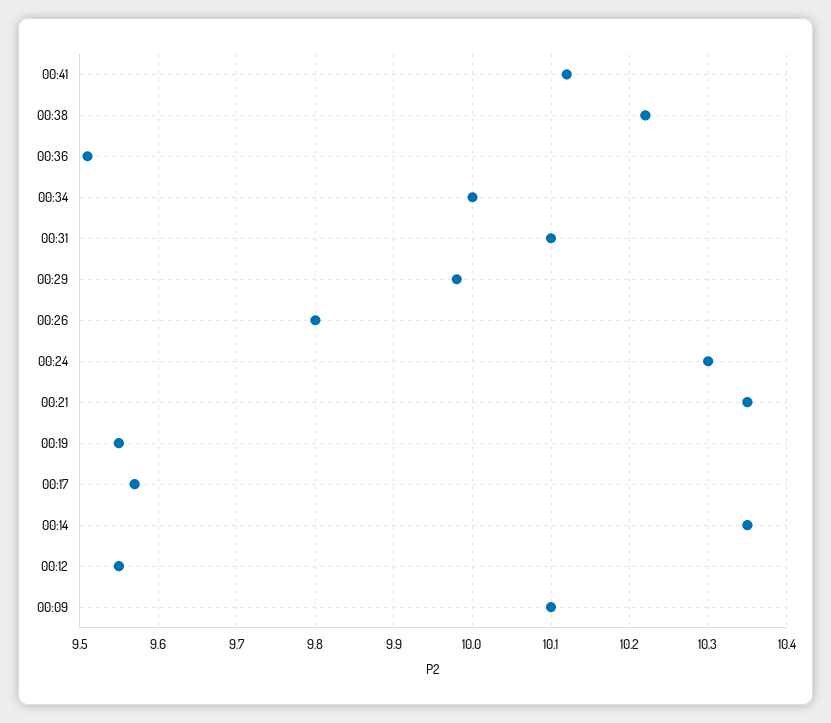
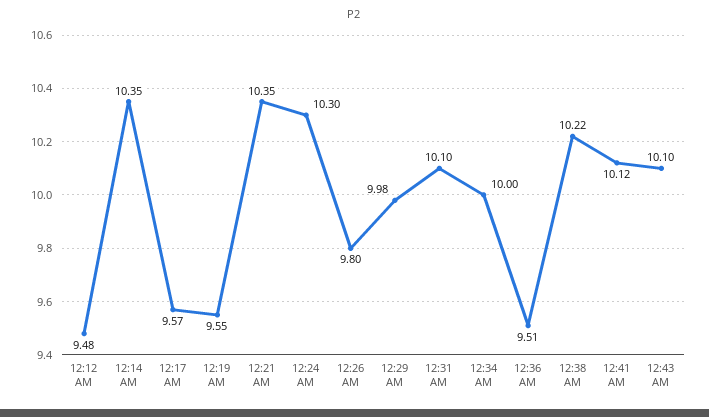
00:12: 9.55 -> 9.48
00:09: 10.1 -> none
12:43 AM: none -> 10.1

